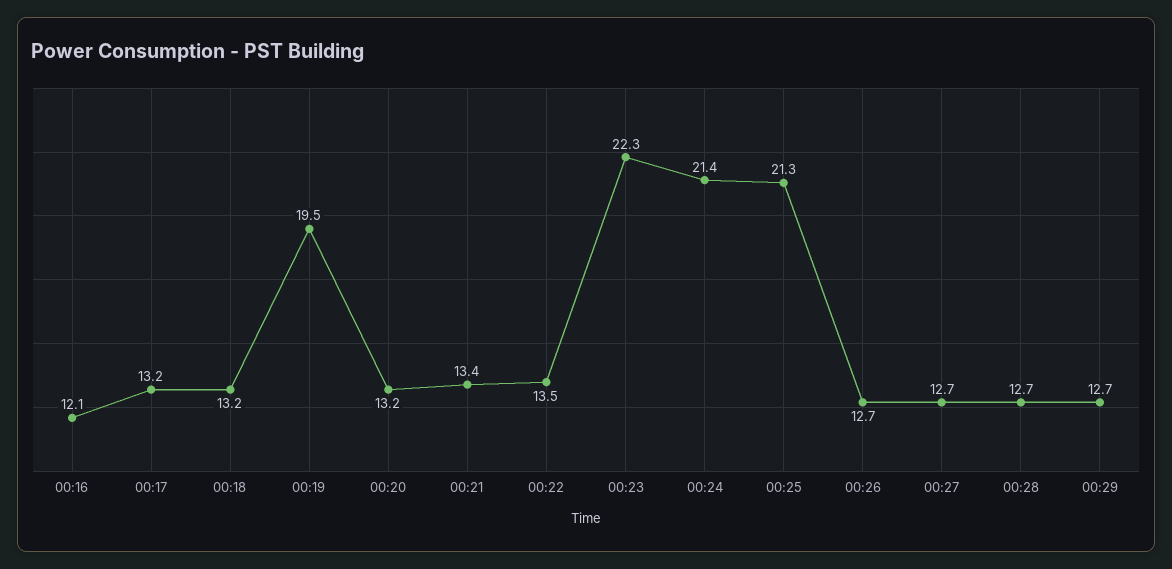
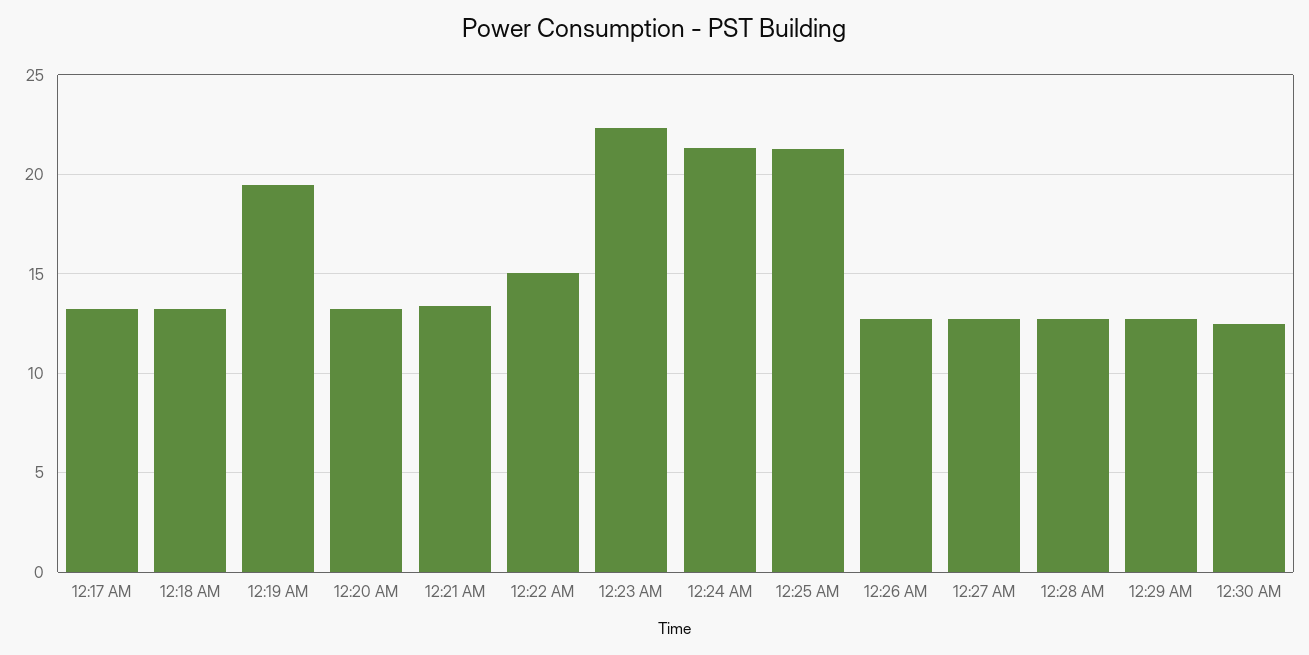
00:16: 12.1 -> none
00:22: 13.5 -> 15
12:30 AM: none -> 12.5

